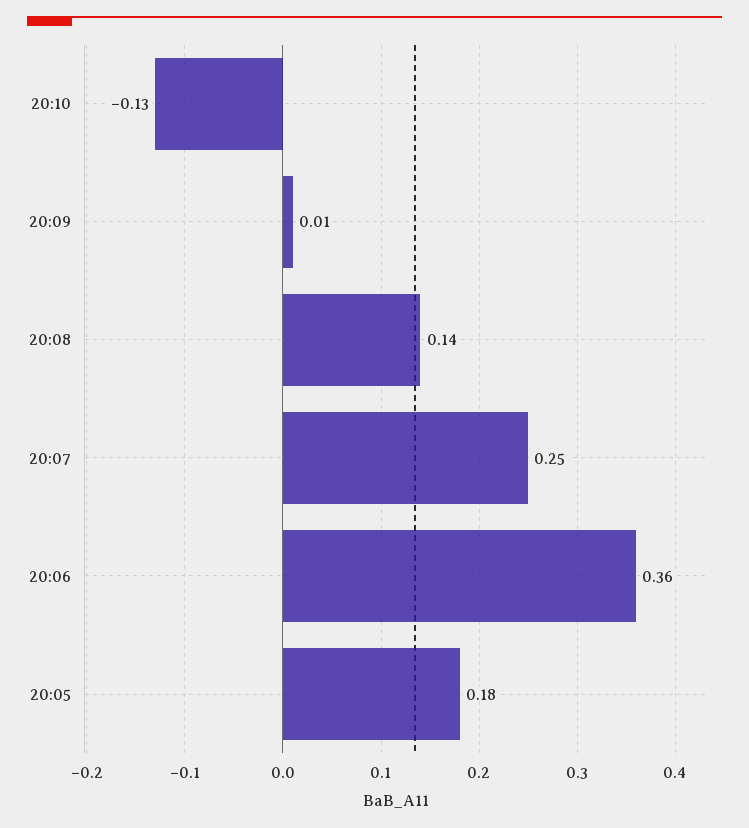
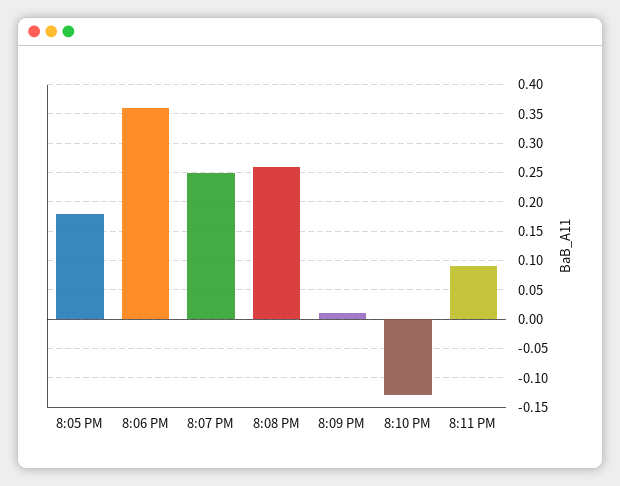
20:08: 0.14 -> 0.25
8:11 PM: none -> 0.1

